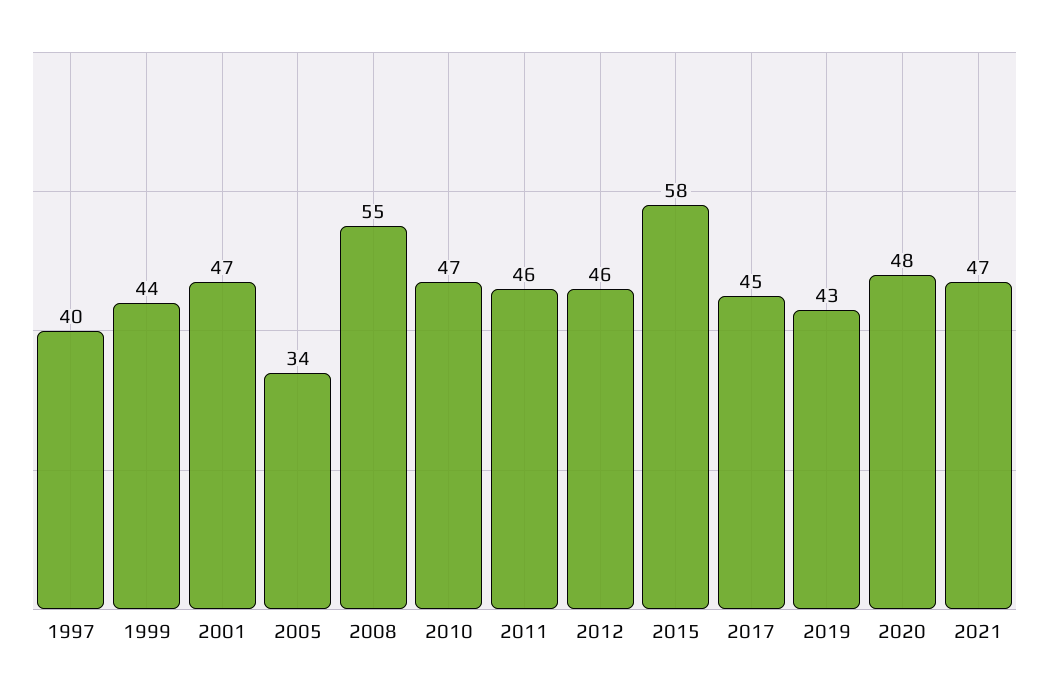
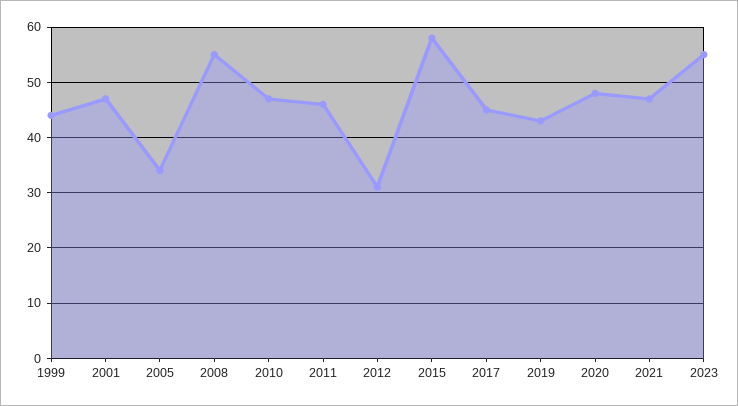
1997: 40 -> none
2012: 46 -> 30
2023: none -> 55

